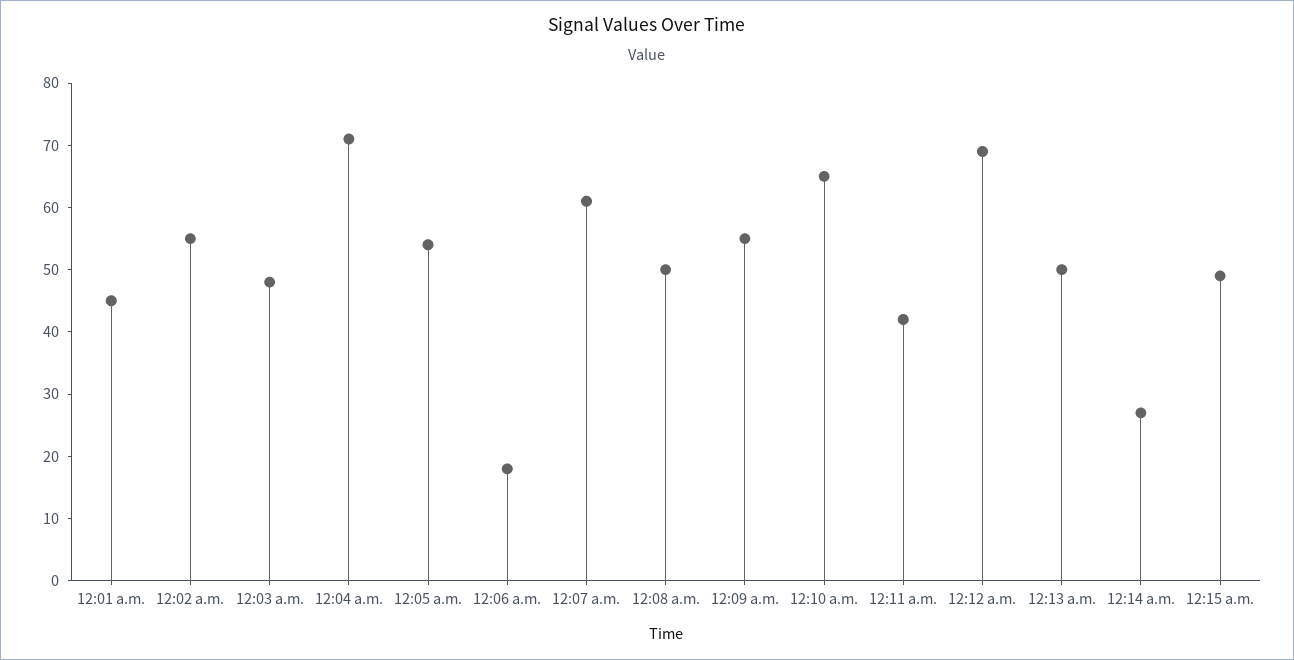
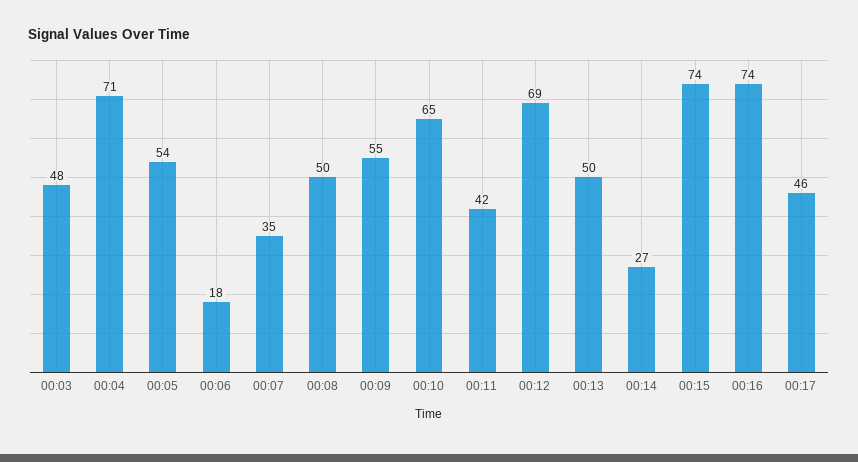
12:01 a.m.: 45 -> none
12:02 a.m.: 55 -> none
12:07 a.m.: 60 -> 35
12:15 a.m.: 50 -> 74
00:16: none -> 74
00:17: none -> 46

